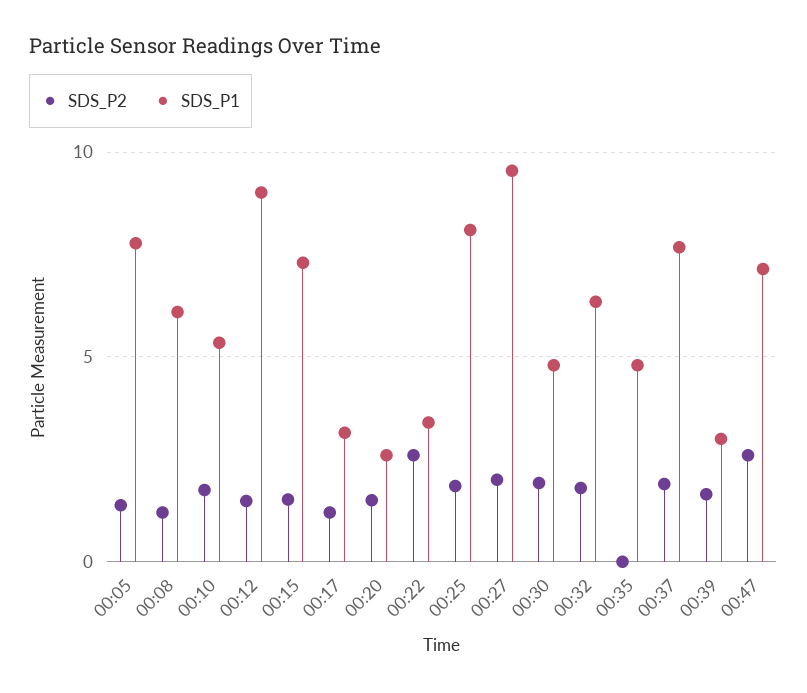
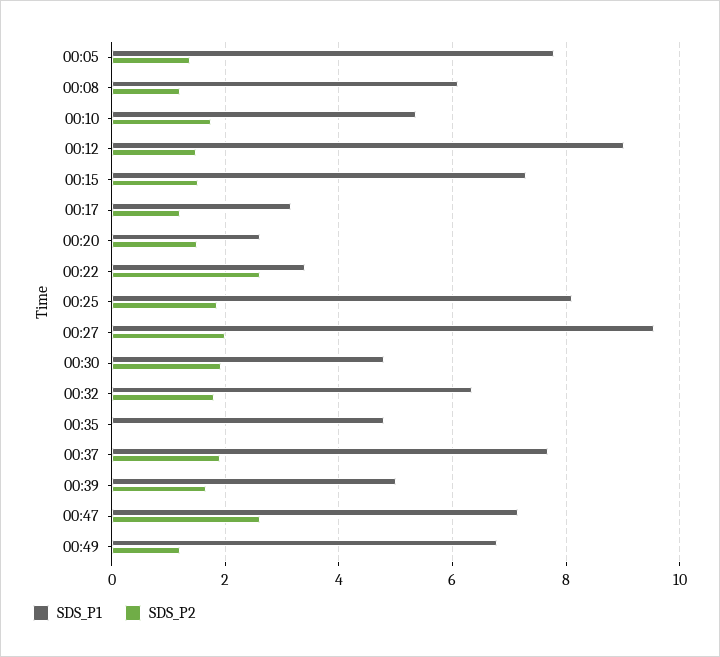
SDS_P1, 00:39: 3 -> 5
SDS_P1, 00:49: none -> 6.8
SDS_P2, 00:49: none -> 1.2

